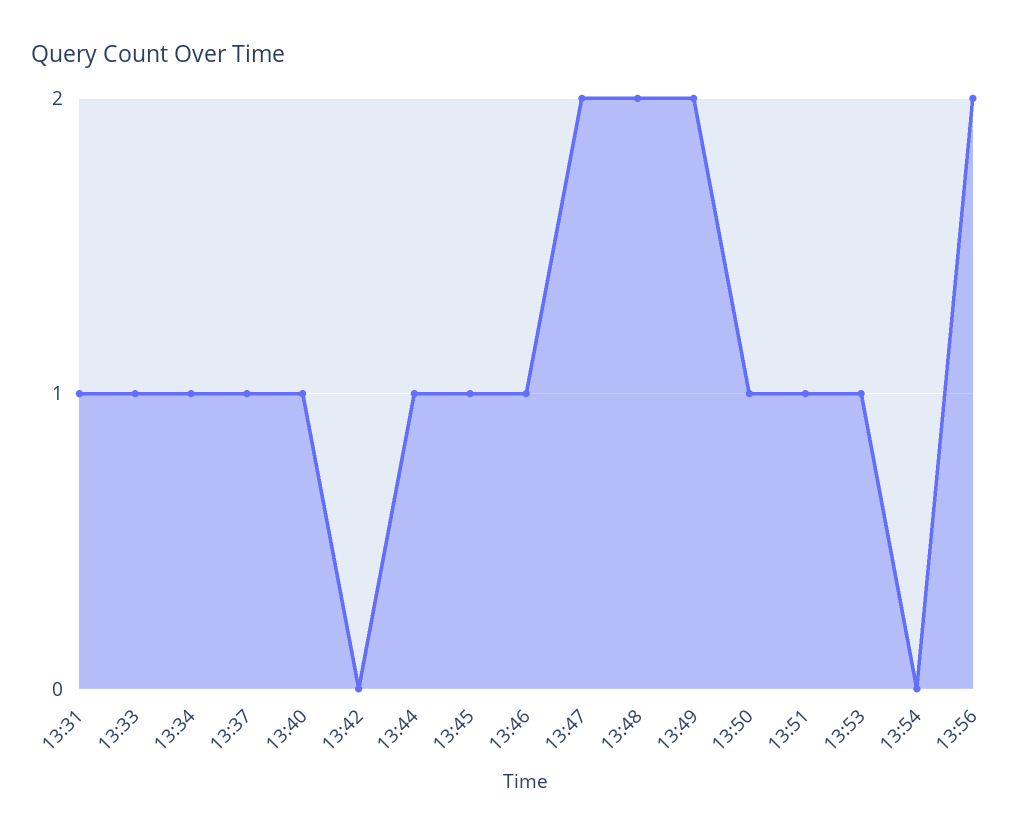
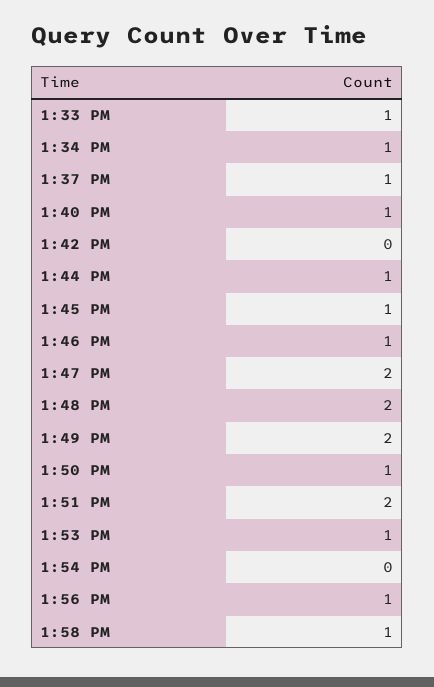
13:31: 1 -> none
13:51: 1 -> 2
13:56: 2 -> 1
1:58 PM: none -> 1

